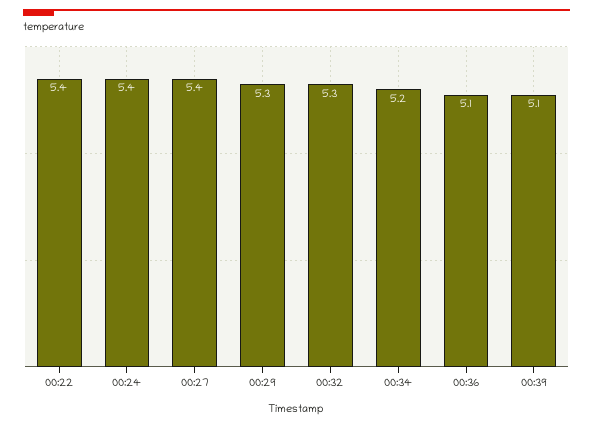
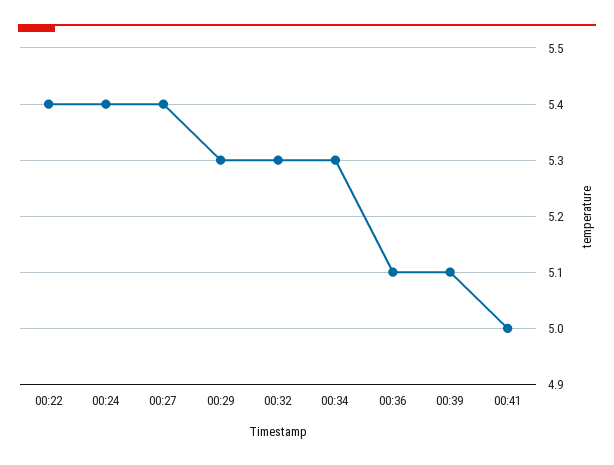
00:34: 5.2 -> 5.3
00:41: none -> 5

